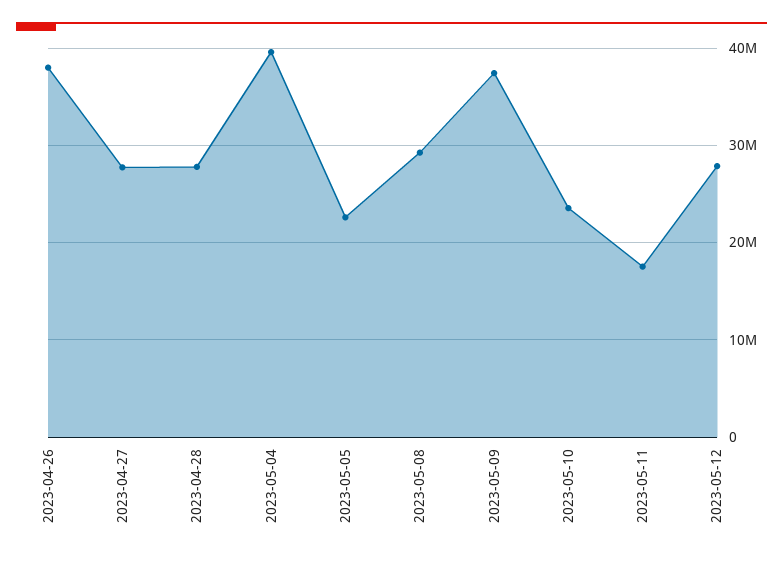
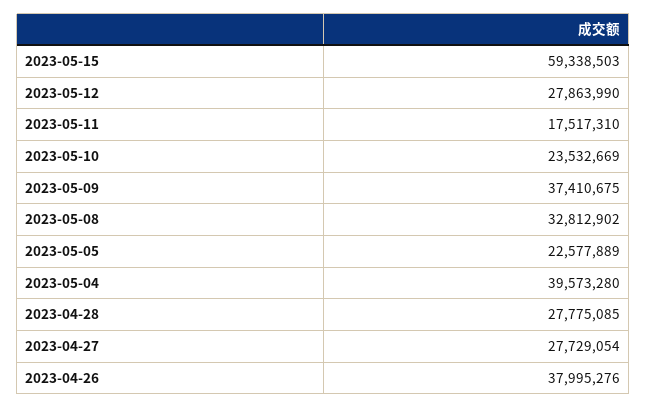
2023-05-08: 29000000 -> 32812902
2023-05-15: none -> 59338503

